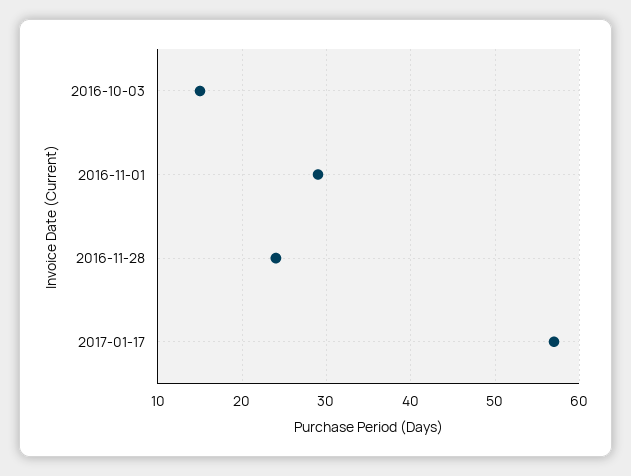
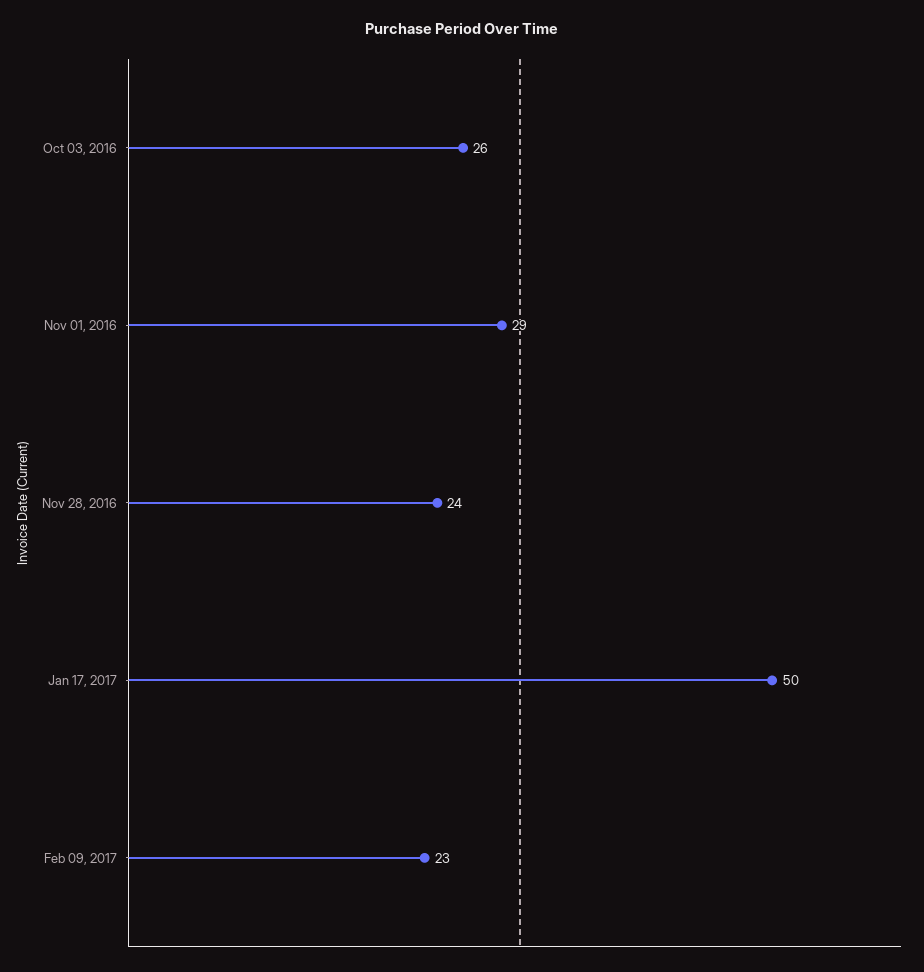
2016-10-03: 15 -> 26
2017-01-17: 57 -> 50
Feb 09, 2017: none -> 23

